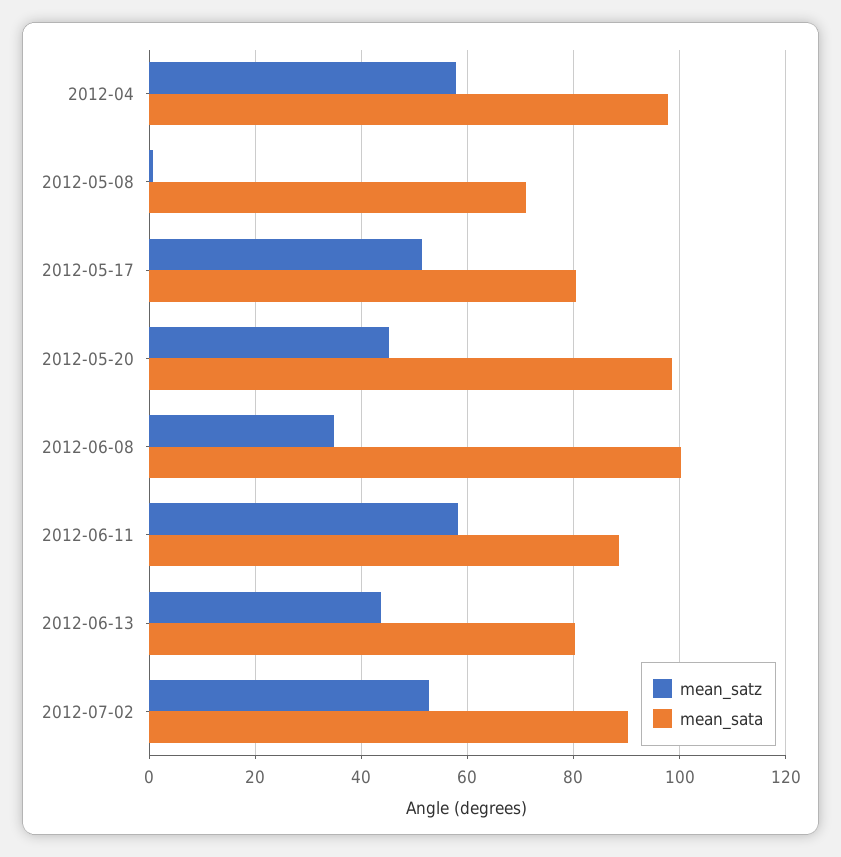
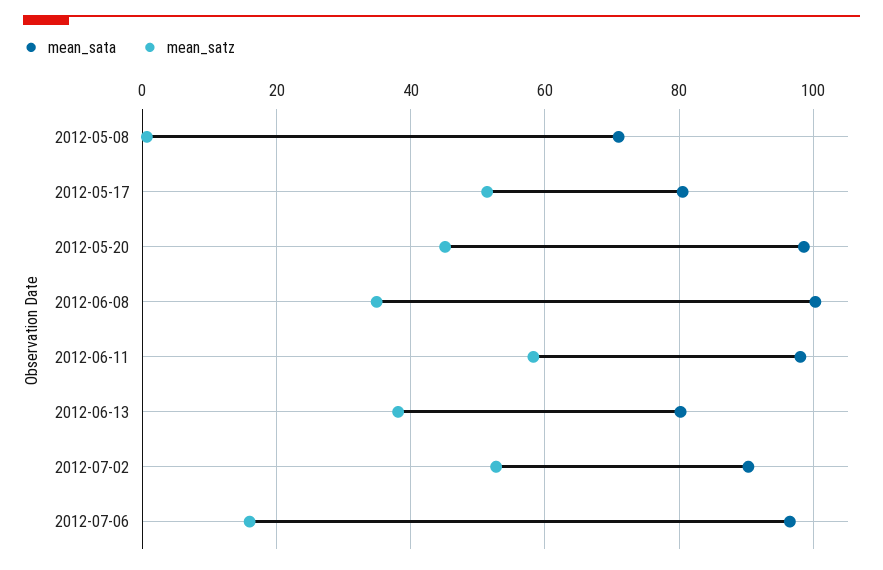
mean_satz, 2012-04: 58 -> none
mean_sata, 2012-04: 98 -> none
mean_sata, 2012-06-11: 88 -> 98
mean_satz, 2012-06-13: 44 -> 38
mean_sata, 2012-07-06: none -> 96
mean_satz, 2012-07-06: none -> 16

